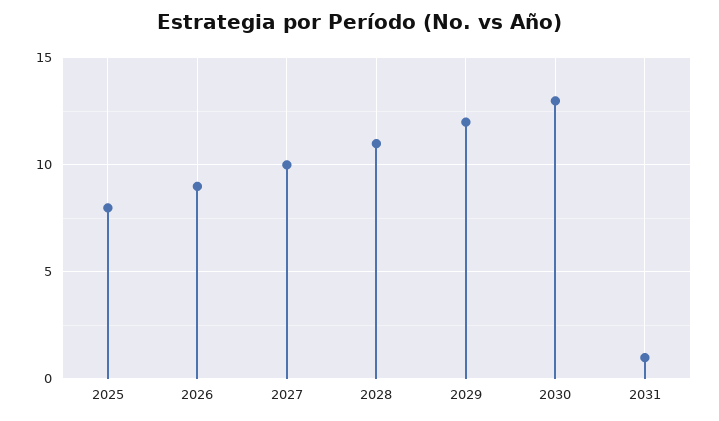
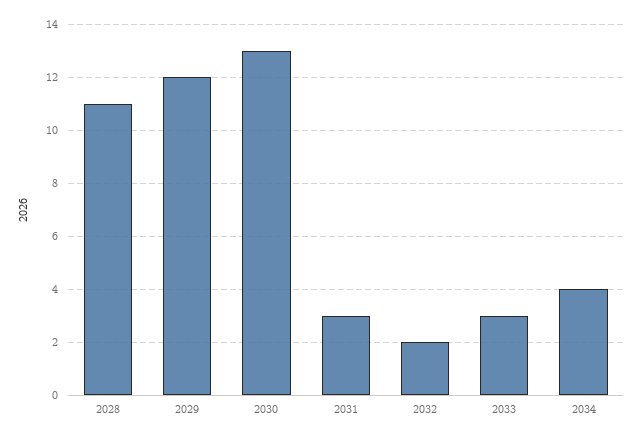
2025: 8 -> none
2026: 9 -> none
2027: 10 -> none
2031: 1 -> 3
2032: none -> 2
2033: none -> 3
2034: none -> 4

